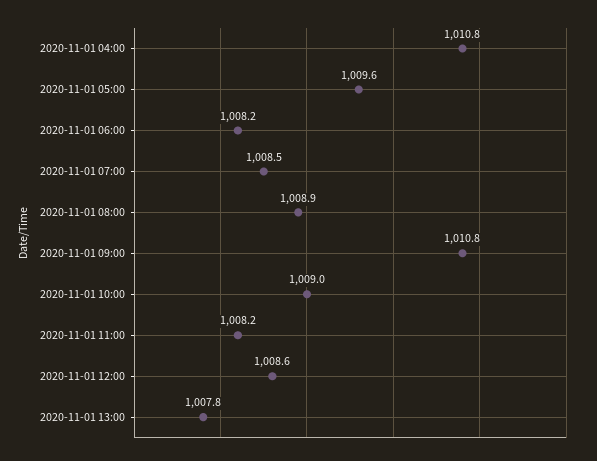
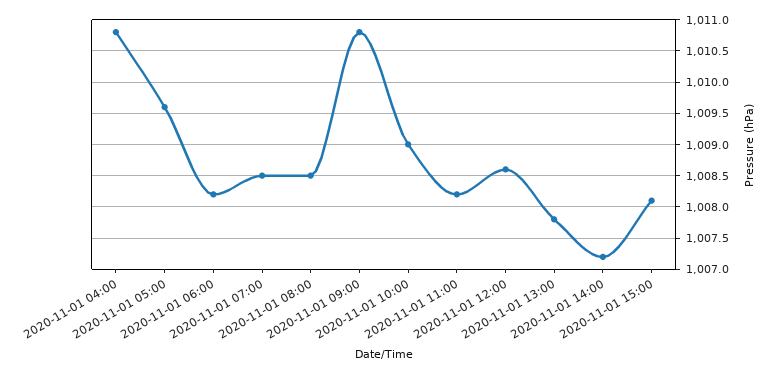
2020-11-01 08:00: 1008.9 -> 1008.5
2020-11-01 14:00: none -> 1007.2
2020-11-01 15:00: none -> 1008.1

